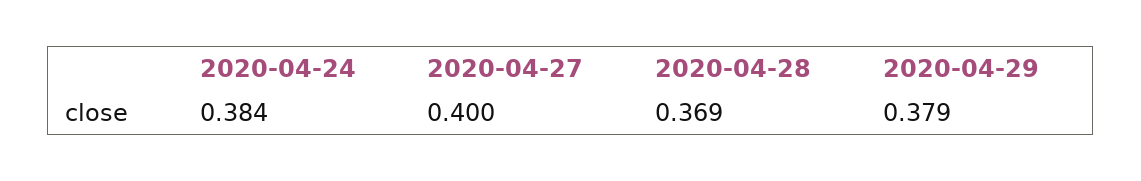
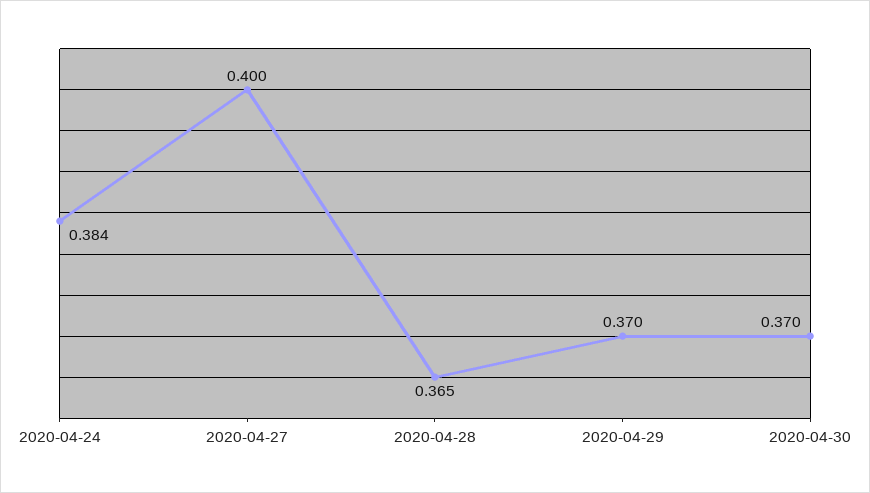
2020-04-28: 0.369 -> 0.365
2020-04-29: 0.379 -> 0.37
2020-04-30: none -> 0.37

